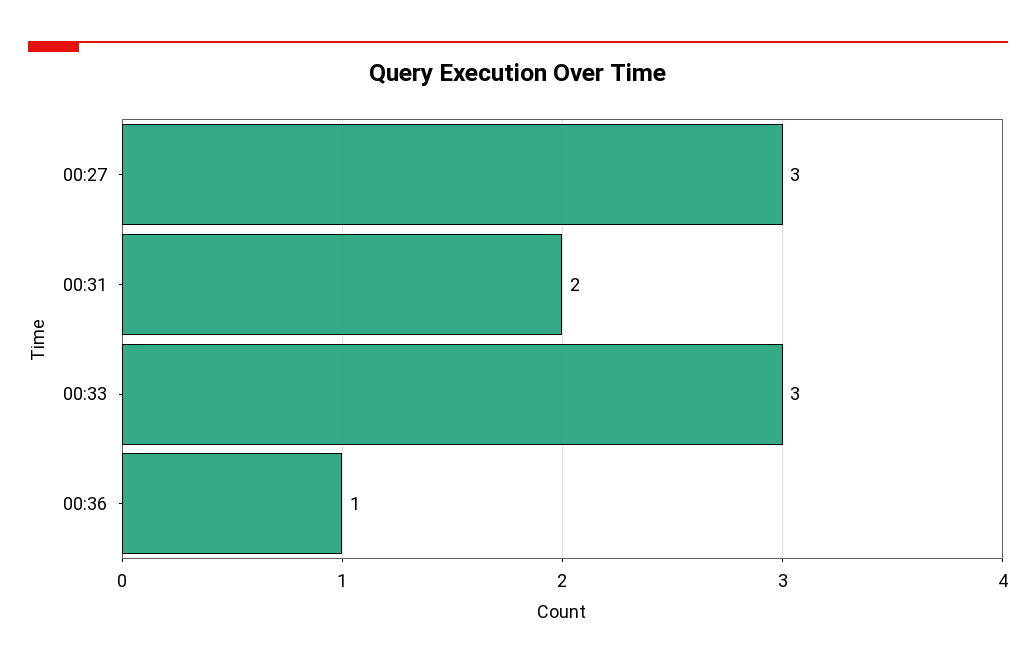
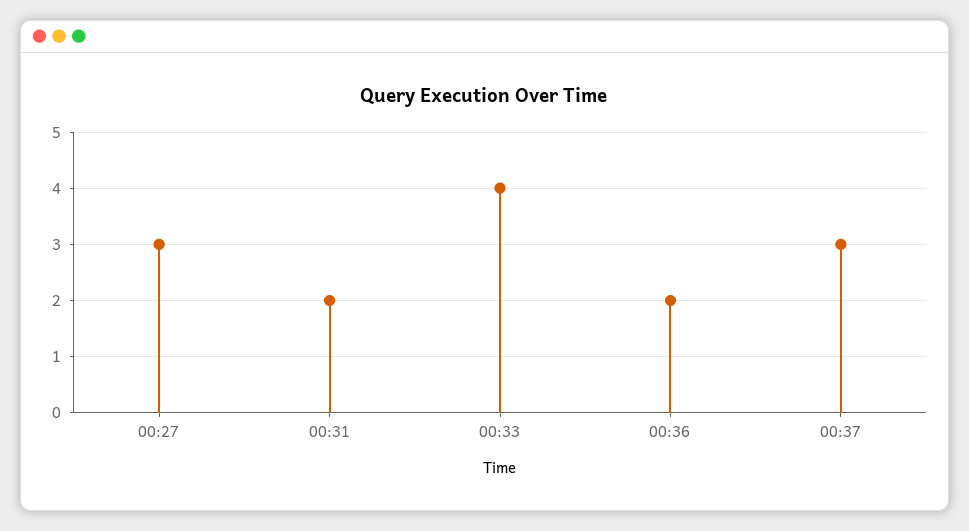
00:33: 3 -> 4
00:36: 1 -> 2
00:37: none -> 3

